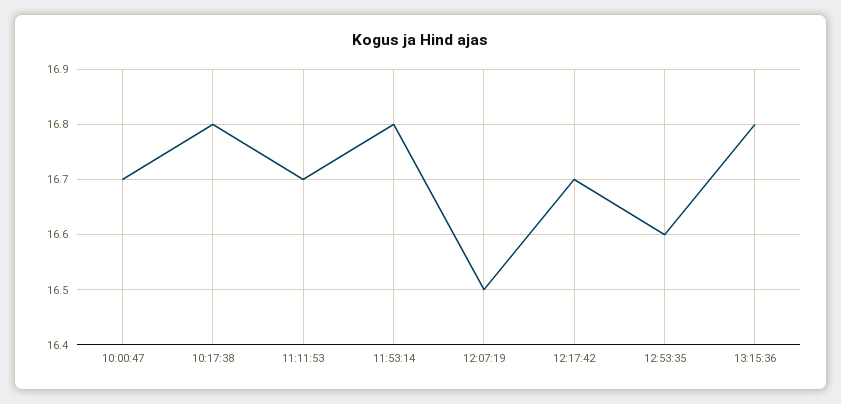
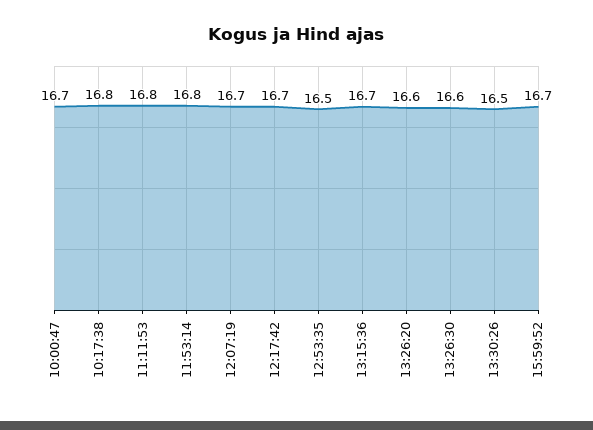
11:11:53: 16.7 -> 16.8
12:07:19: 16.5 -> 16.7
12:53:35: 16.6 -> 16.5
13:15:36: 16.8 -> 16.7
13:26:20: none -> 16.6
13:26:30: none -> 16.6
13:30:26: none -> 16.5
15:59:52: none -> 16.7

